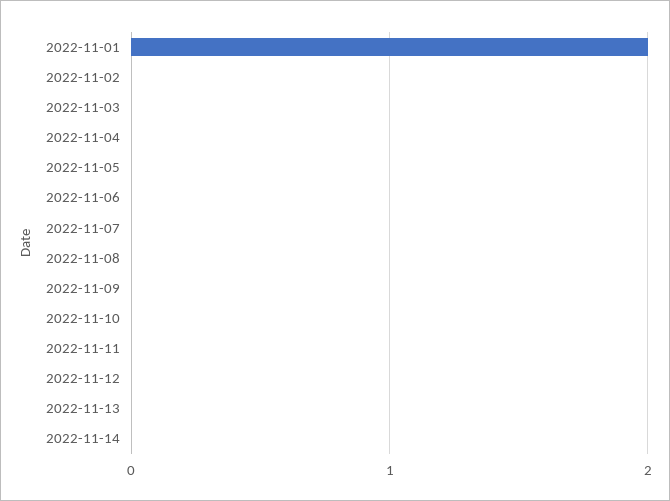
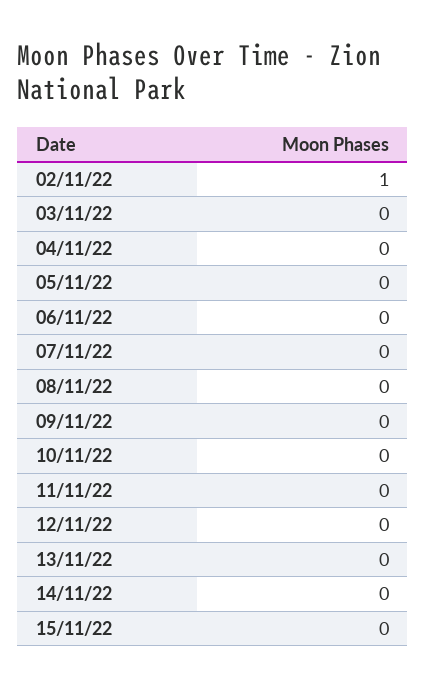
2022-11-01: 2 -> none
2022-11-02: 0 -> 1
15/11/22: none -> 0

